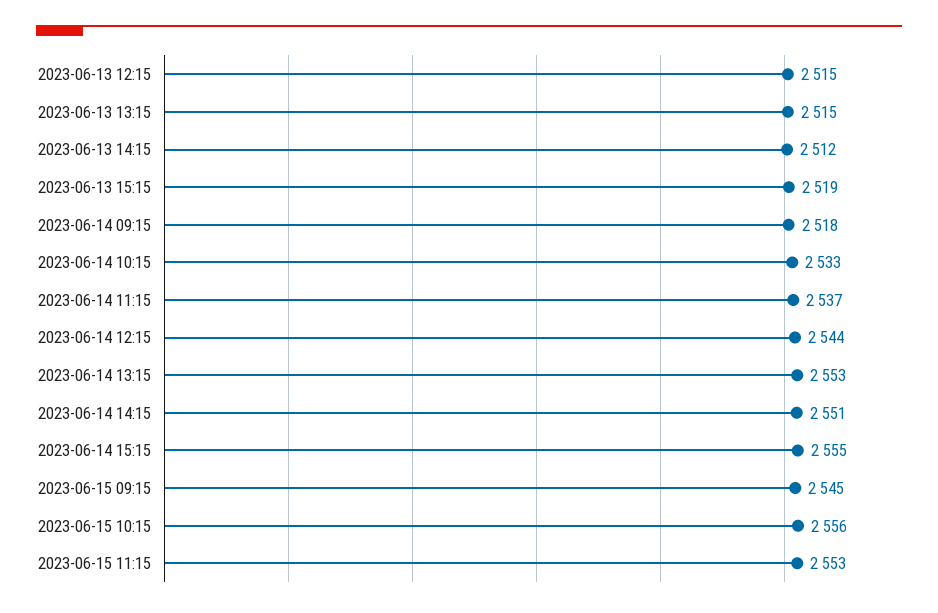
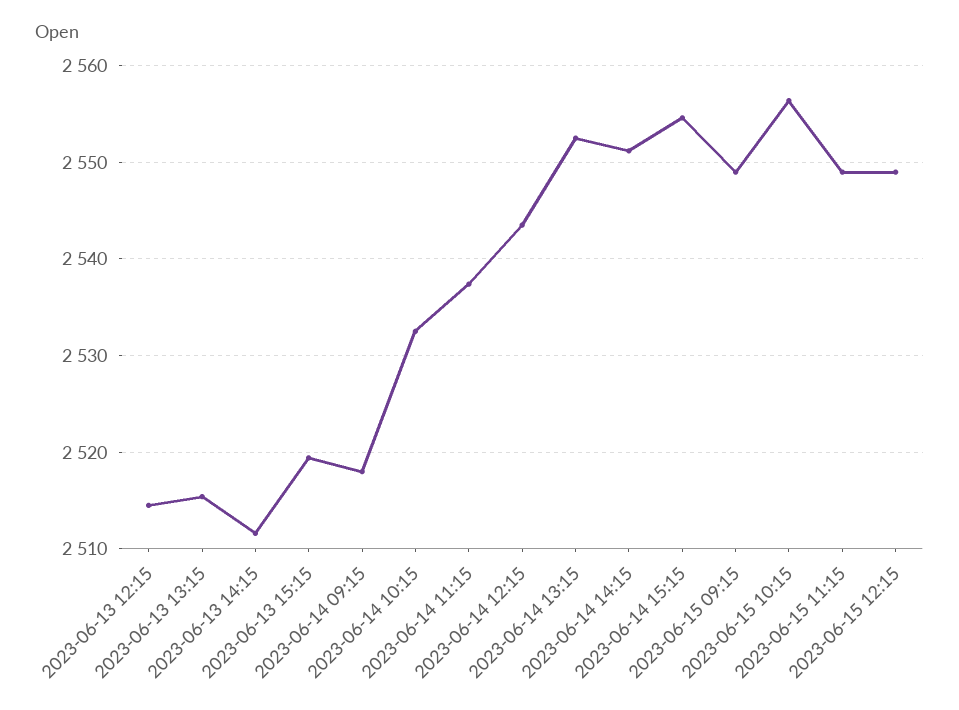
2023-06-15 09:15: 2545 -> 2549
2023-06-15 11:15: 2553 -> 2549
2023-06-15 12:15: none -> 2549

